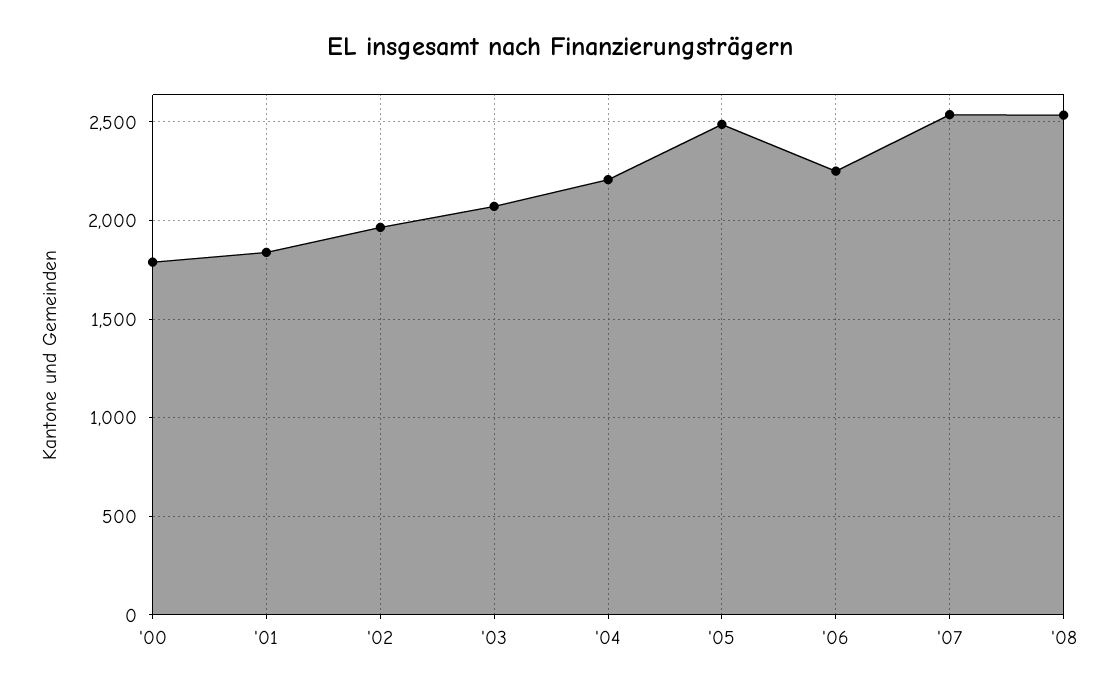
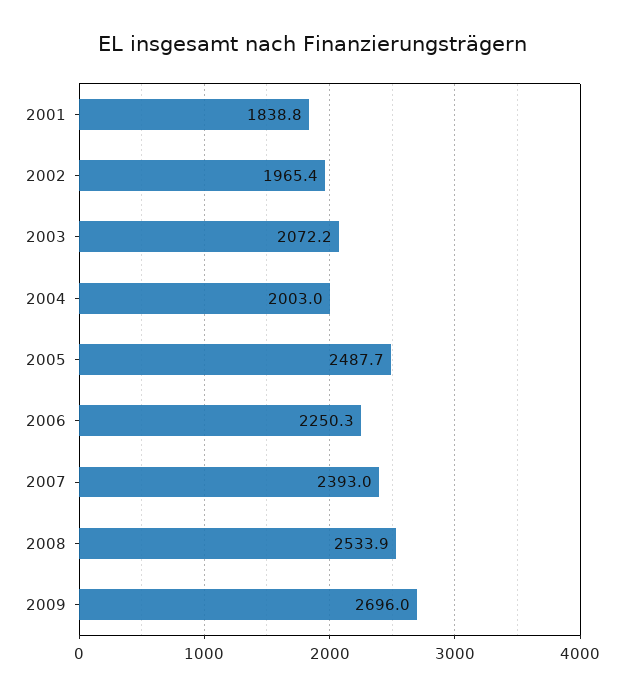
'00: 1800 -> none
'04: 2200 -> 2003
'07: 2550 -> 2393
2009: none -> 2696

